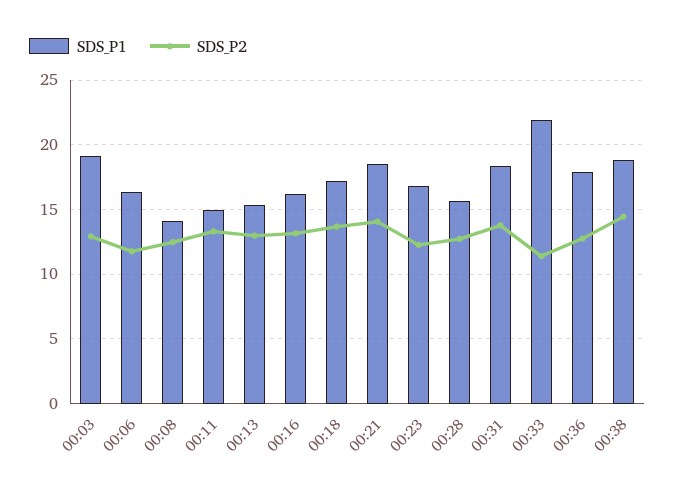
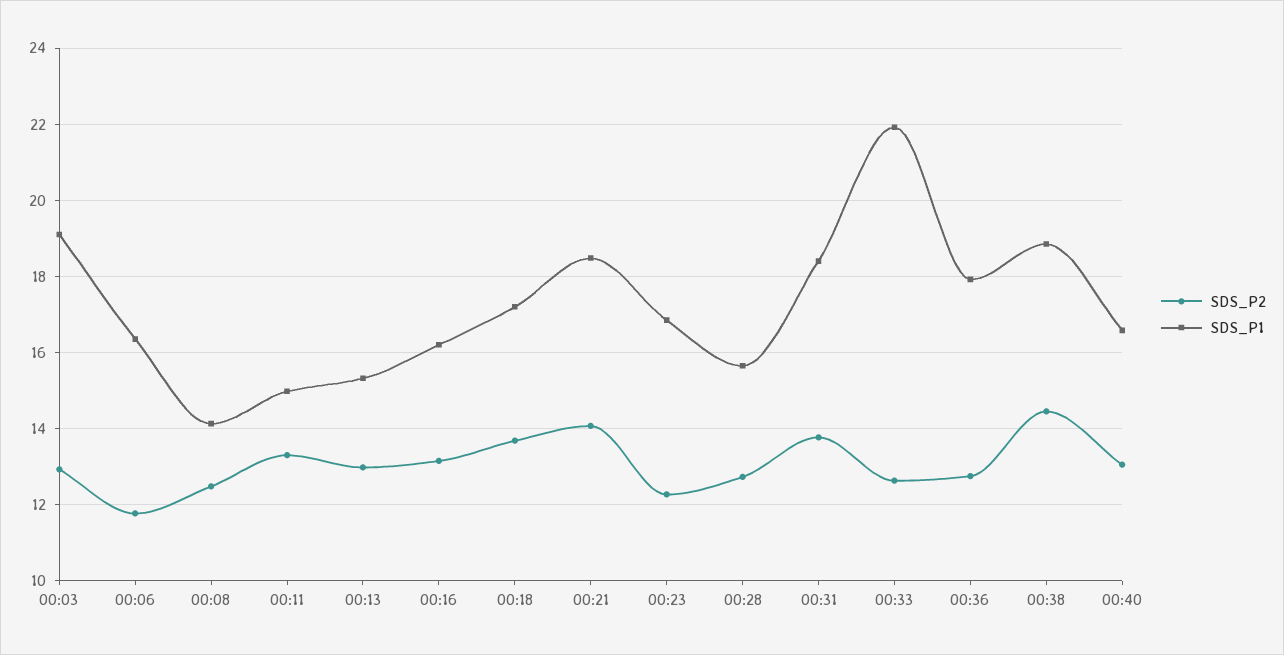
SDS_P2, 00:33: 11.5 -> 12.6
SDS_P2, 00:40: none -> 13
SDS_P1, 00:40: none -> 16.6

